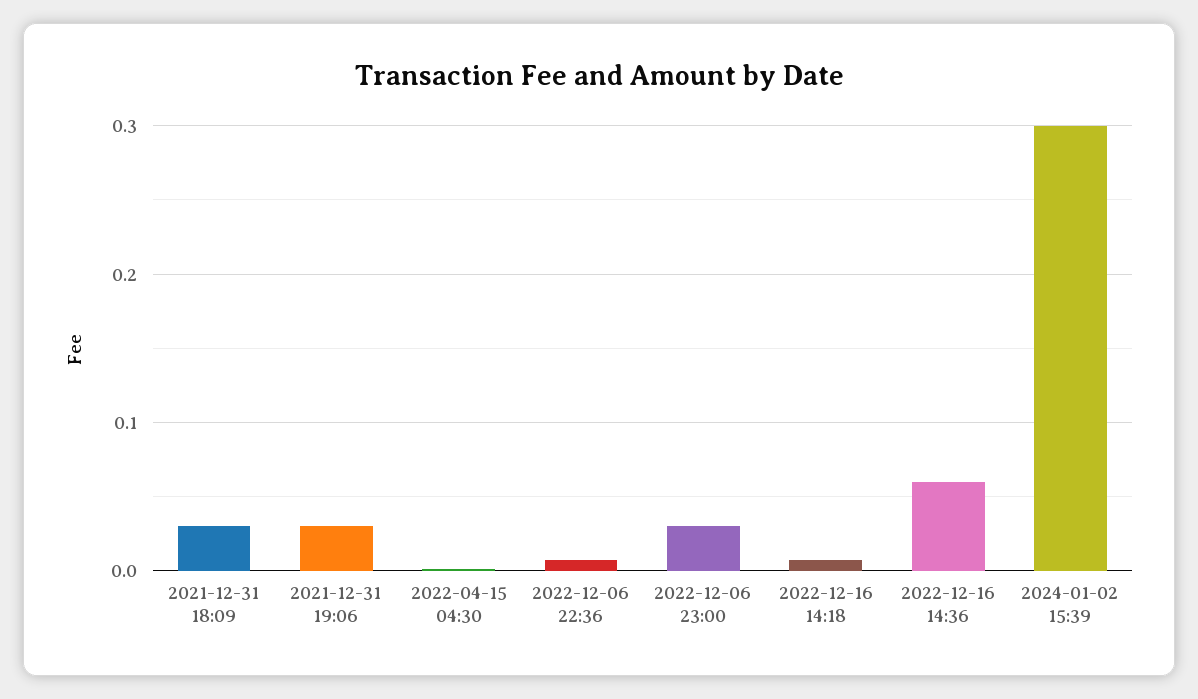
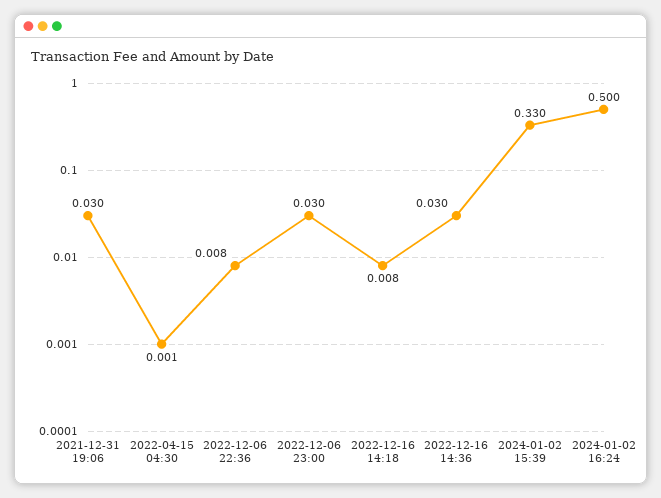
2021-12-31 18:09: 0.03 -> none
2022-12-16 14:36: 0.06 -> 0.03
2024-01-02 15:39: 0.3 -> 0.33
2024-01-02 16:24: none -> 0.5

